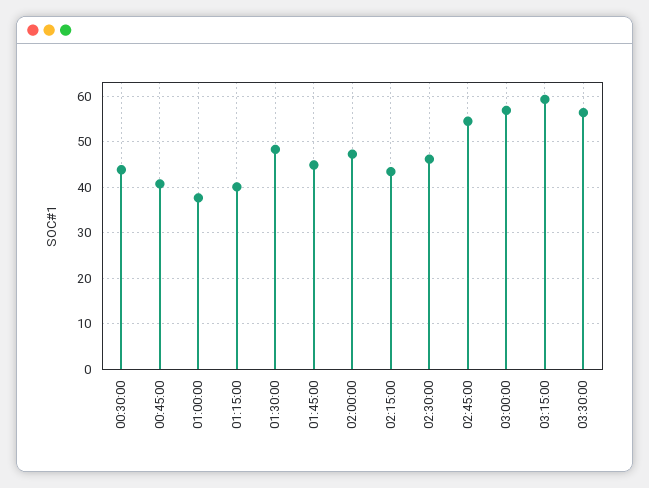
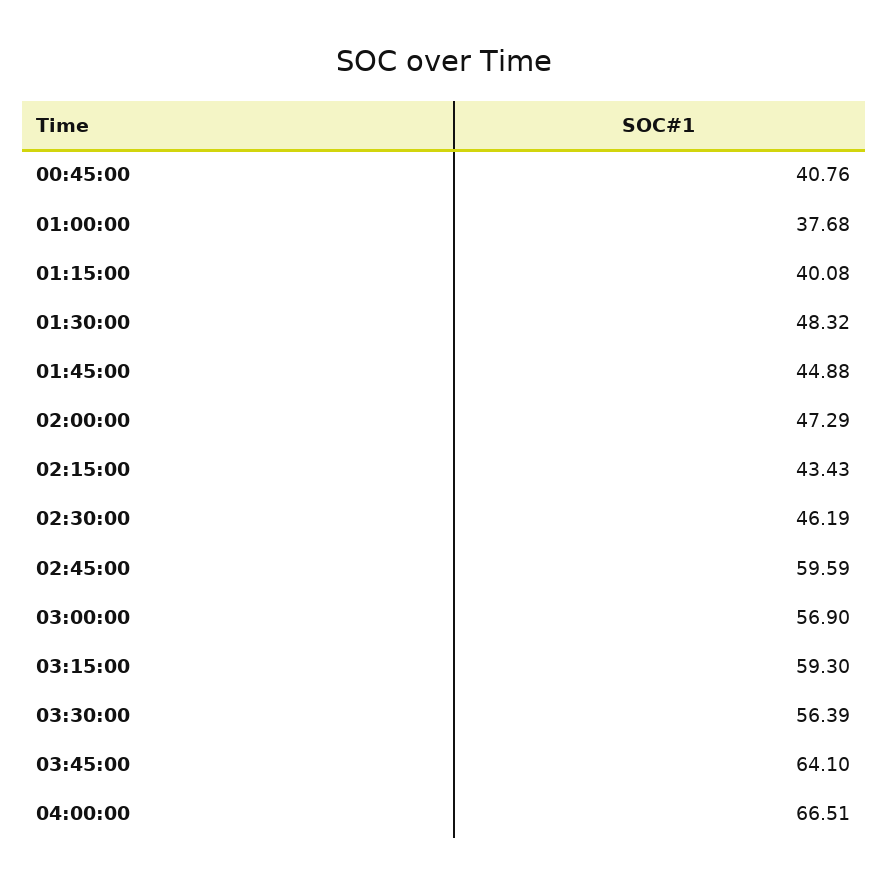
00:30:00: 44 -> none
02:45:00: 54 -> 59.59
03:45:00: none -> 64.1
04:00:00: none -> 66.51

